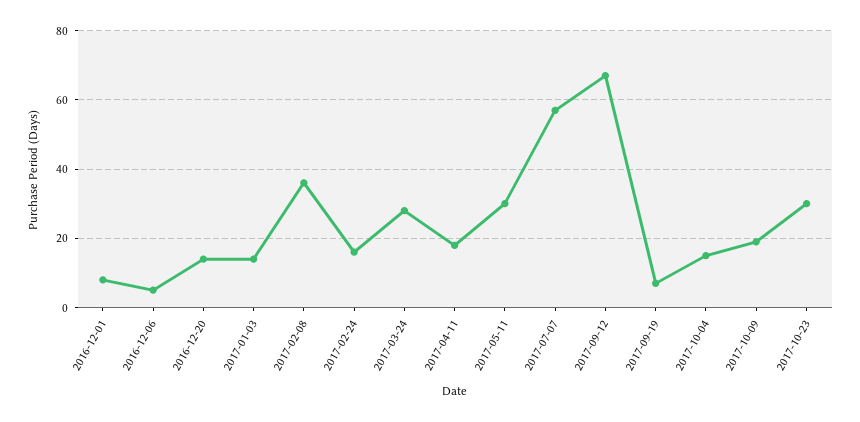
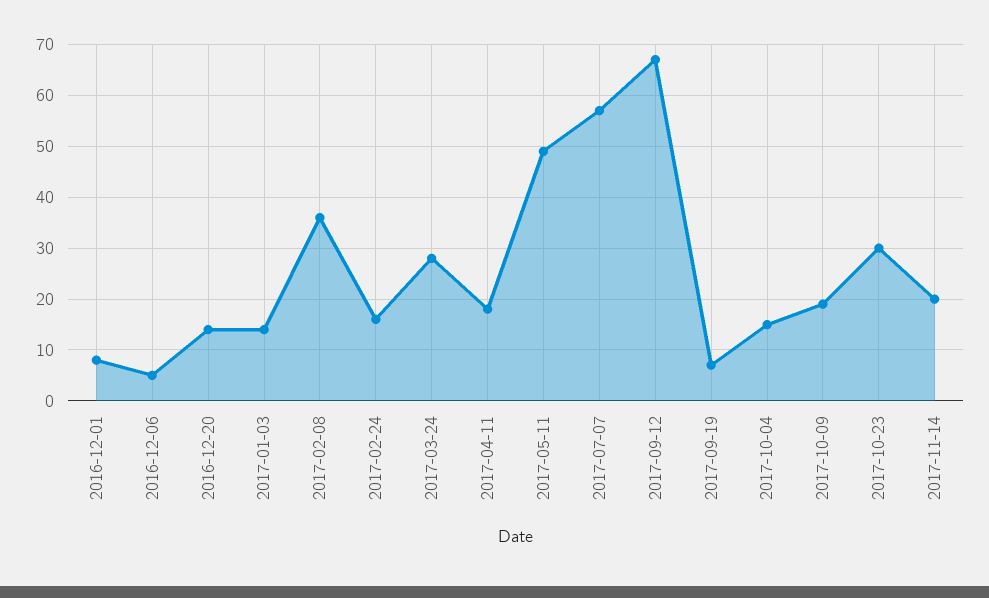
2017-05-11: 30 -> 50
2017-11-14: none -> 20

